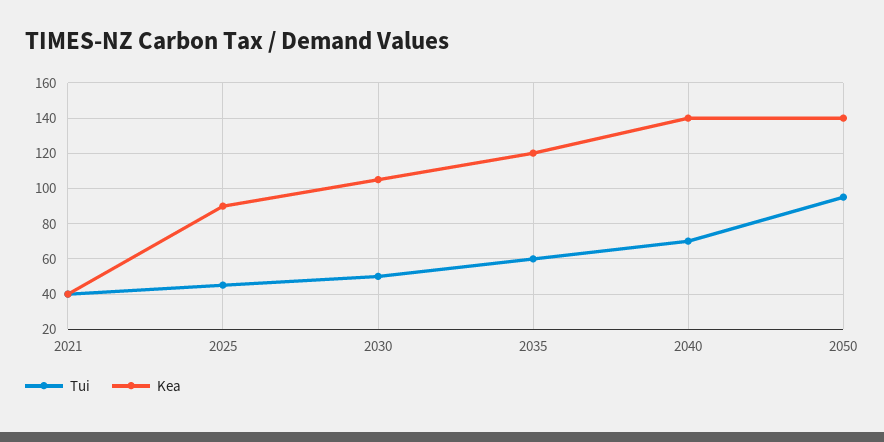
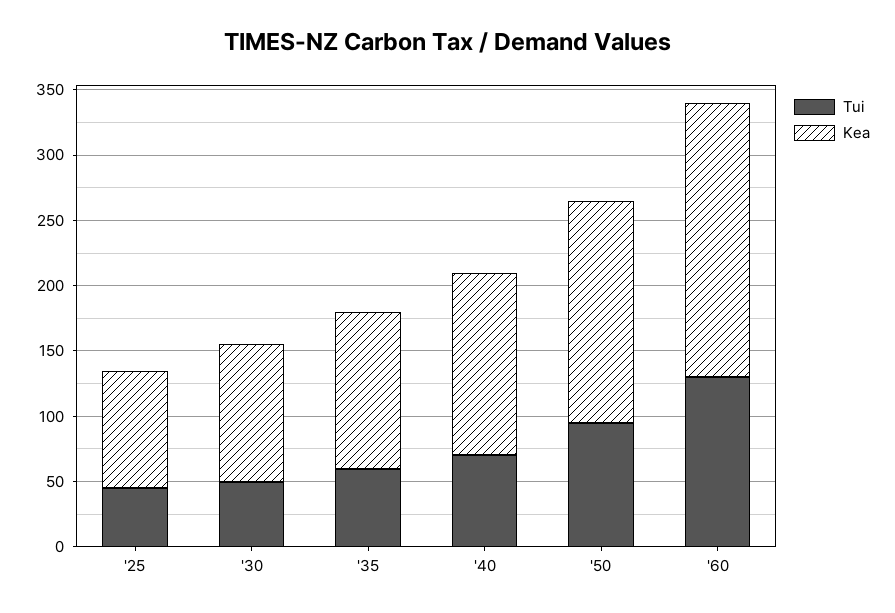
Tui, 2021: 40 -> none
Kea, 2021: 40 -> none
Kea, 2050: 140 -> 170
Tui, '60: none -> 130
Kea, '60: none -> 210

